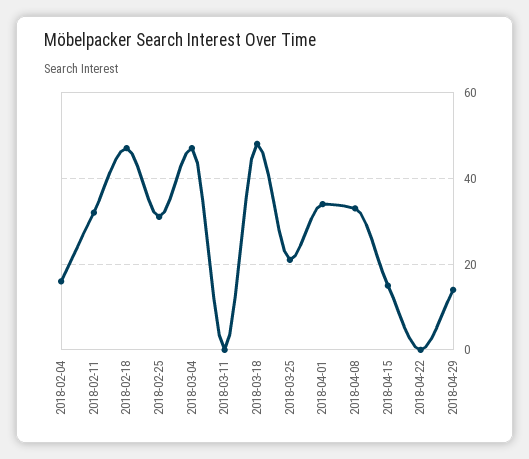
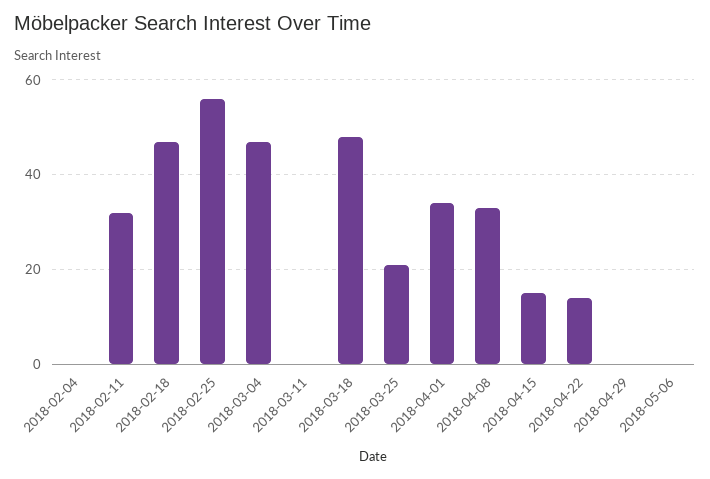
2018-02-04: 15 -> 0
2018-02-25: 30 -> 55
2018-04-22: 0 -> 15
2018-04-29: 15 -> 0
2018-05-06: none -> 0

